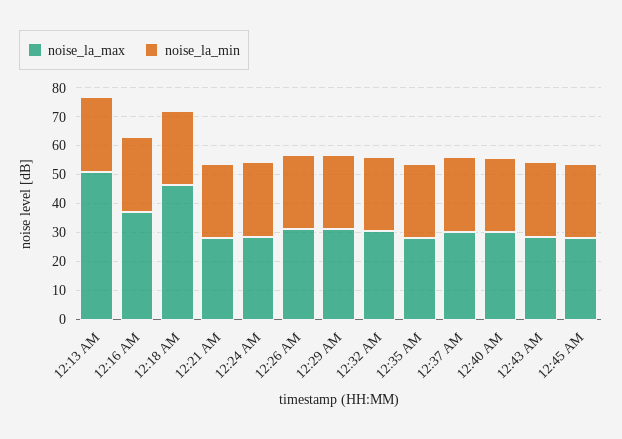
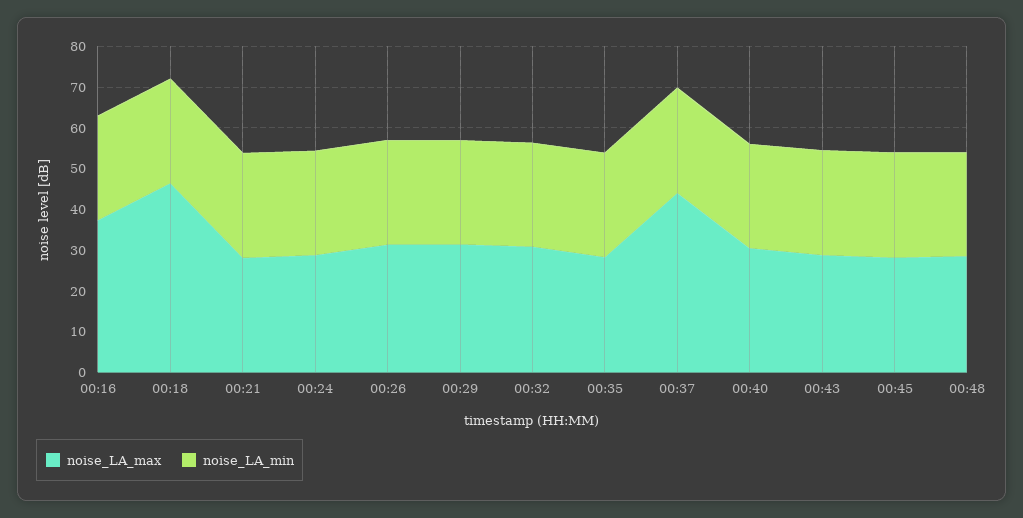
noise_la_max, 12:13 AM: 50 -> none
noise_la_min, 12:13 AM: 25 -> none
noise_la_max, 12:37 AM: 30 -> 44
noise_la_max, 00:48: none -> 28
noise_la_min, 00:48: none -> 26

